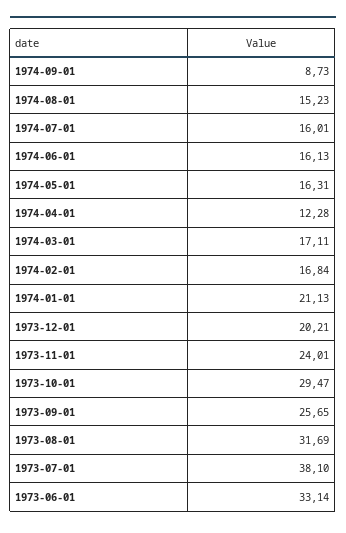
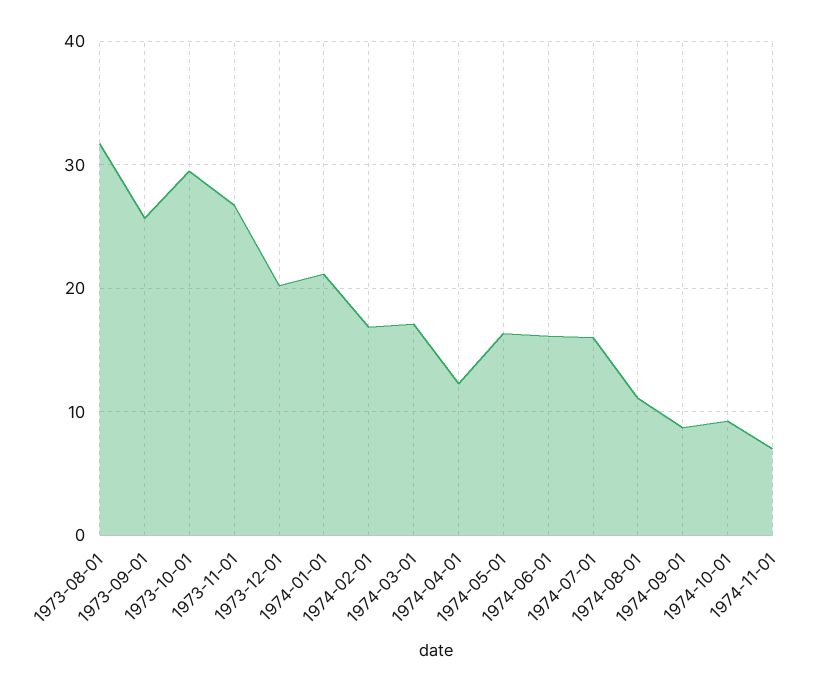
1974-08-01: 15.23 -> 11
1973-11-01: 24.01 -> 27
1973-07-01: 38.1 -> none
1973-06-01: 33.14 -> none
1974-10-01: none -> 9
1974-11-01: none -> 7

